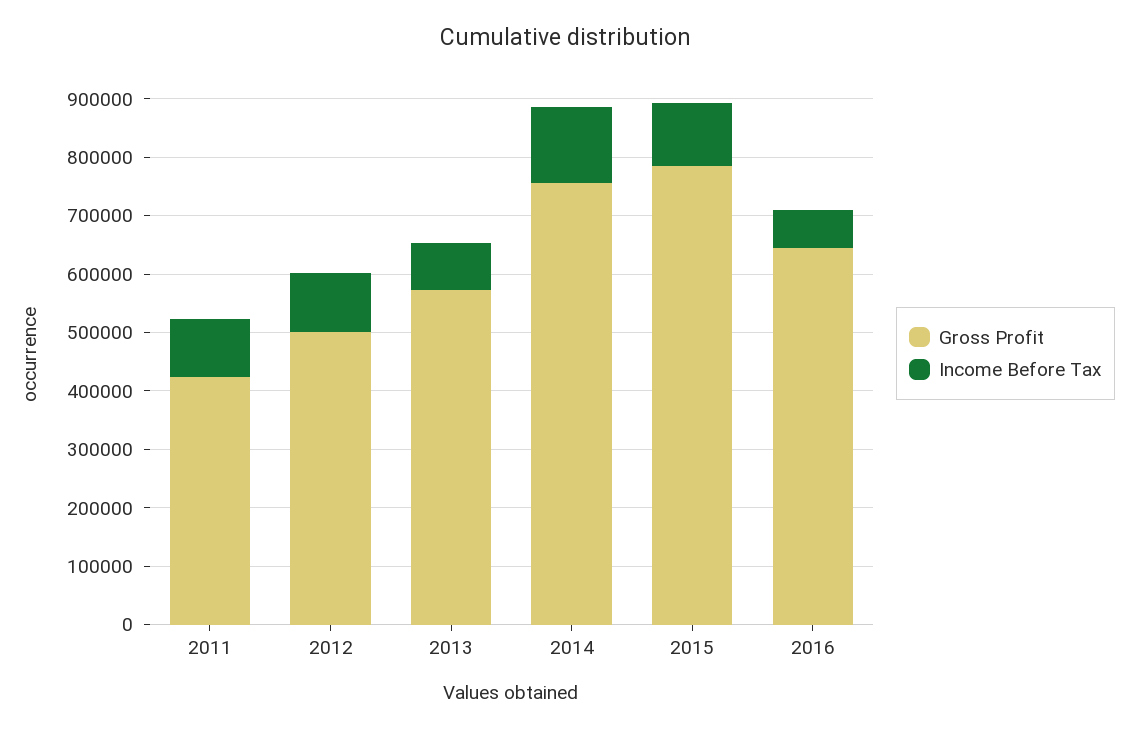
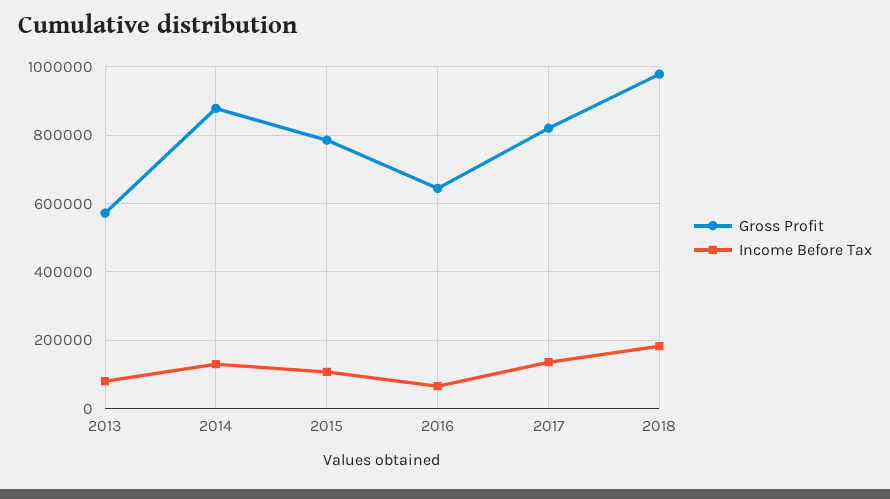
Gross Profit, 2011: 420000 -> none
Income Before Tax, 2011: 100000 -> none
Gross Profit, 2012: 500000 -> none
Income Before Tax, 2012: 100000 -> none
Gross Profit, 2014: 760000 -> 880000
Gross Profit, 2017: none -> 820000
Income Before Tax, 2017: none -> 140000
Gross Profit, 2018: none -> 980000
Income Before Tax, 2018: none -> 180000

